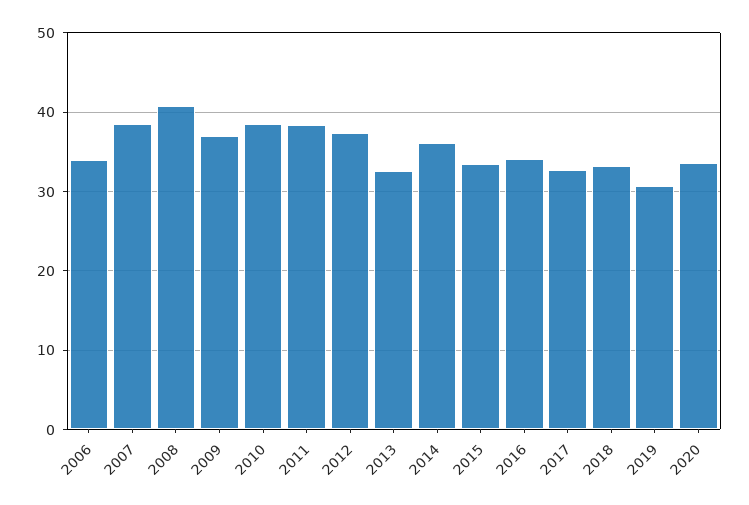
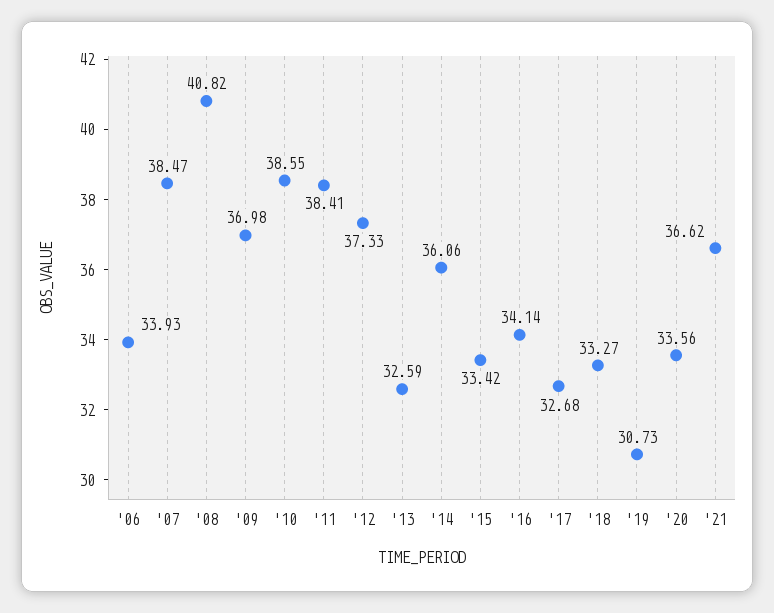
'21: none -> 36.62

